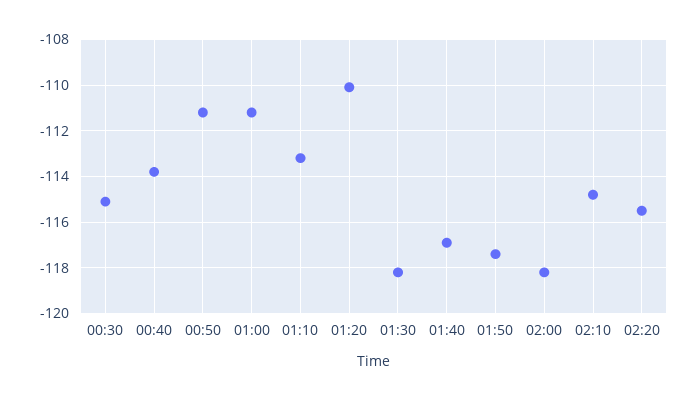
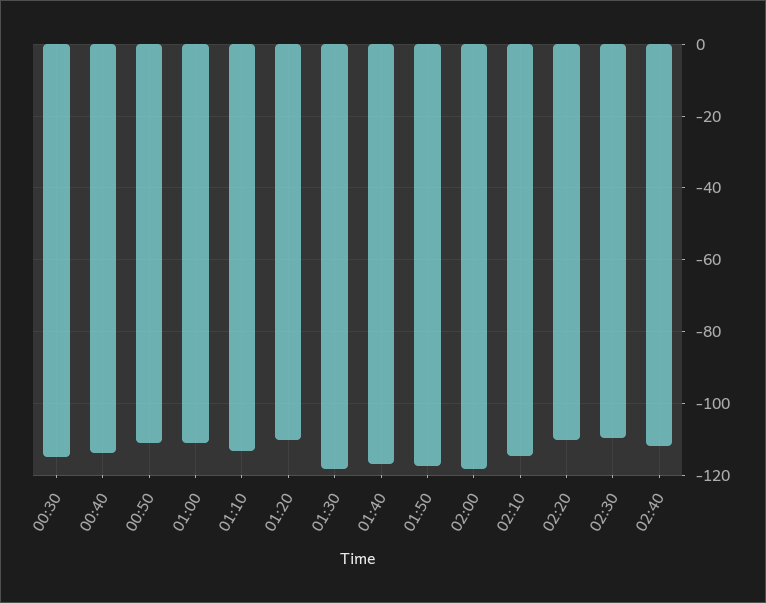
02:20: -115.5 -> -110
02:30: none -> -110
02:40: none -> -112

